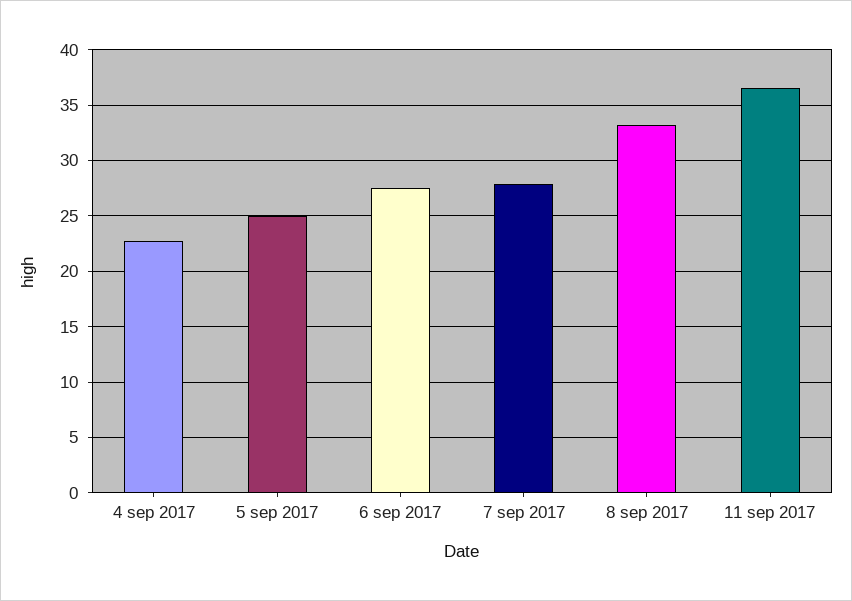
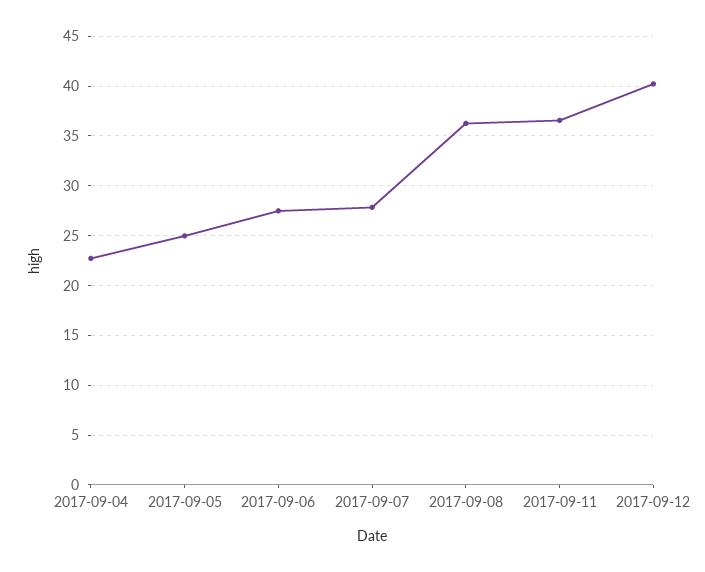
8 sep 2017: 33 -> 36
2017-09-12: none -> 40

